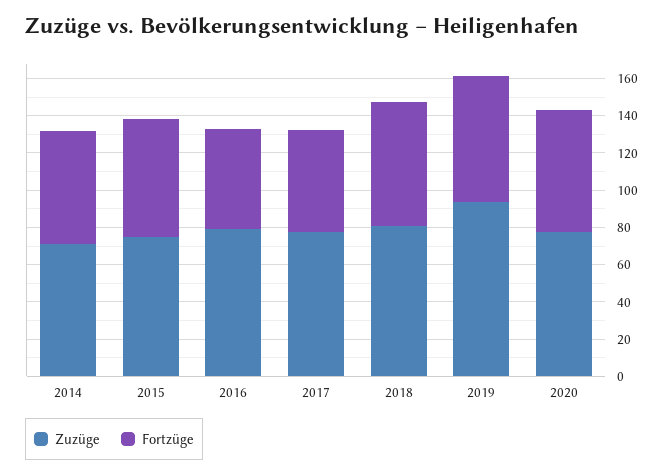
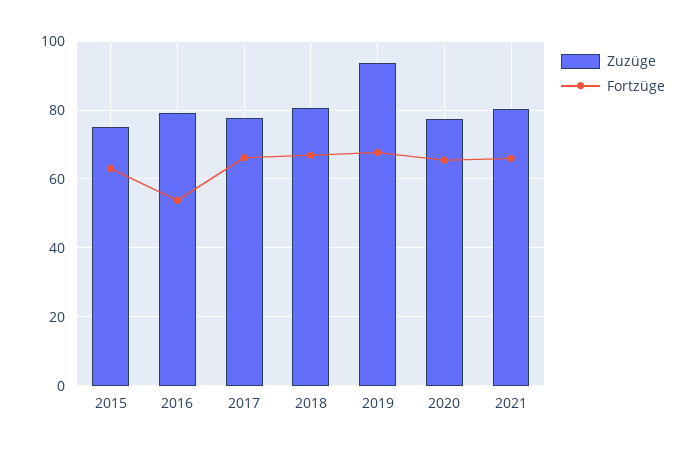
Zuzüge, 2014: 70 -> none
Fortzüge, 2014: 60 -> none
Fortzüge, 2017: 55 -> 66
Zuzüge, 2021: none -> 80
Fortzüge, 2021: none -> 66

